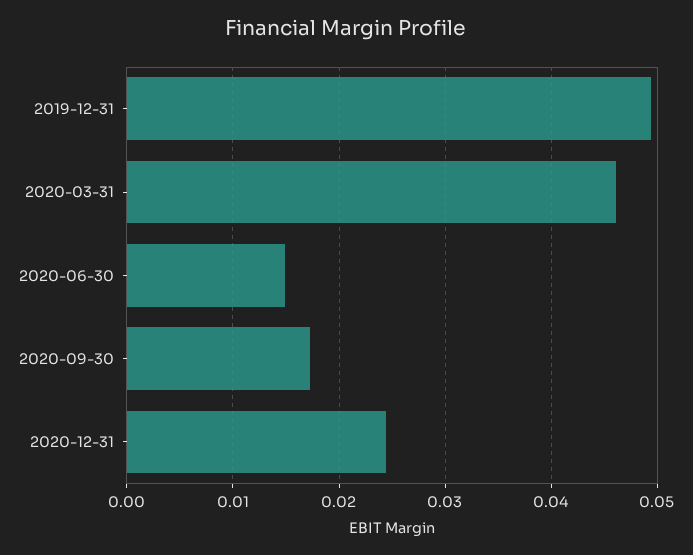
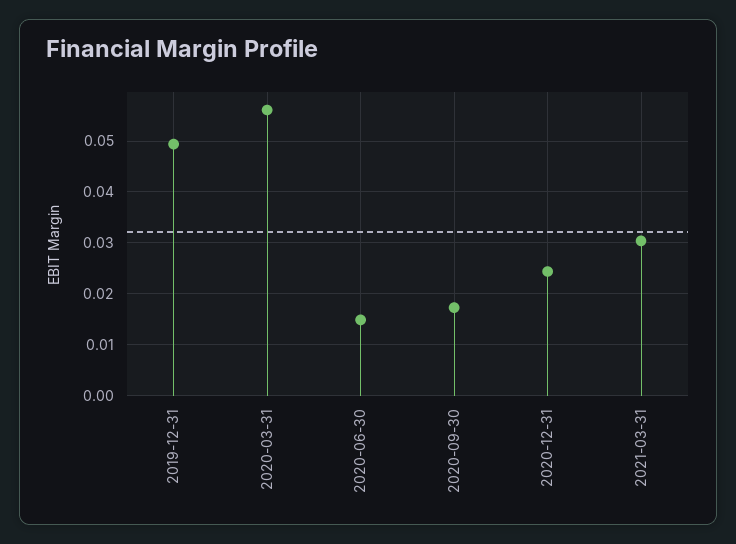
2020-03-31: 0.046 -> 0.056
2021-03-31: none -> 0.03

